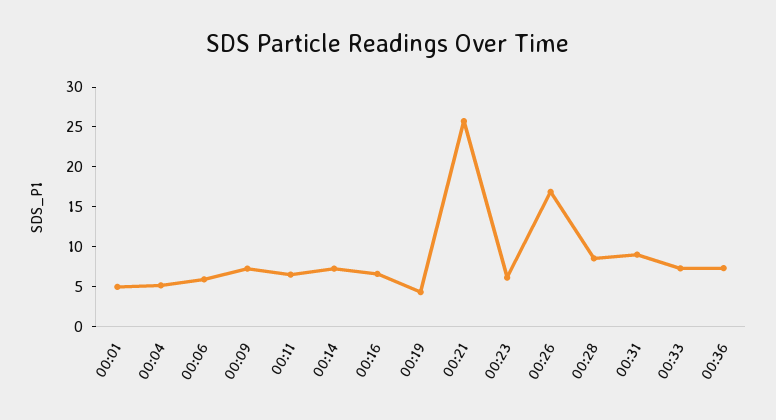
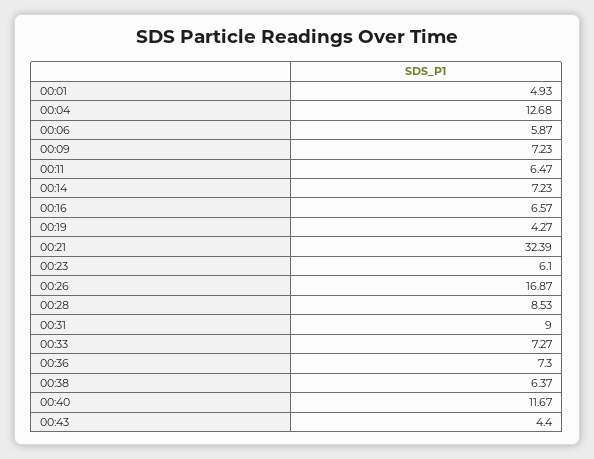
00:04: 5 -> 12.68
00:21: 25 -> 32.39
00:38: none -> 6.37
00:40: none -> 11.67
00:43: none -> 4.4

